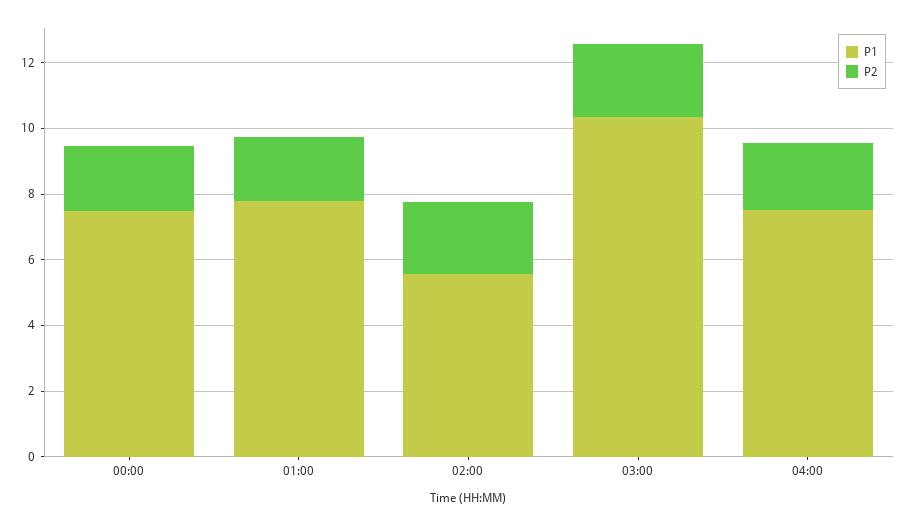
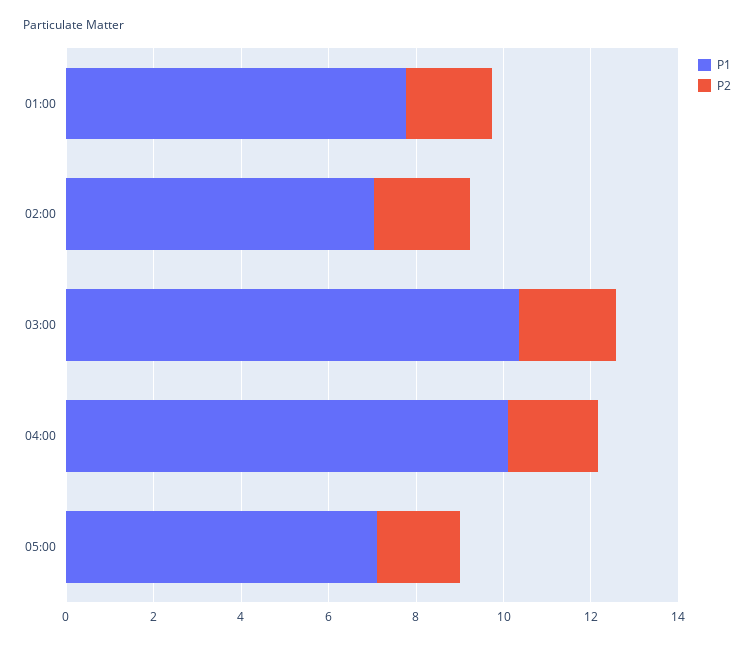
P1, 00:00: 7.5 -> none
P2, 00:00: 2 -> none
P1, 02:00: 5.5 -> 7
P1, 04:00: 7.5 -> 10
P1, 05:00: none -> 7
P2, 05:00: none -> 2

